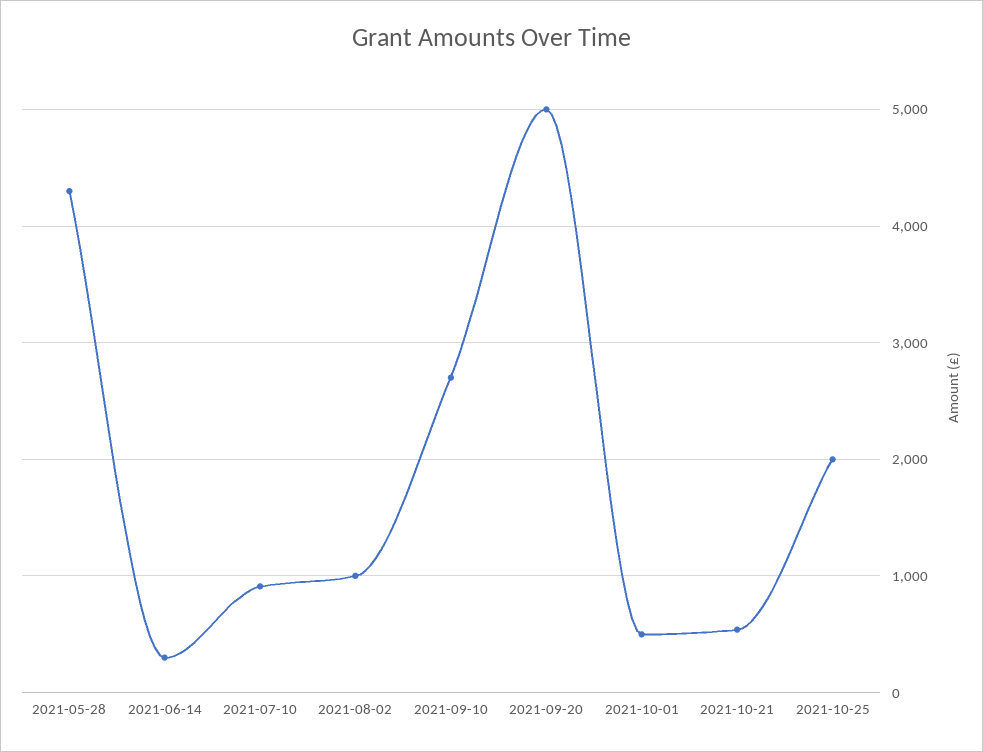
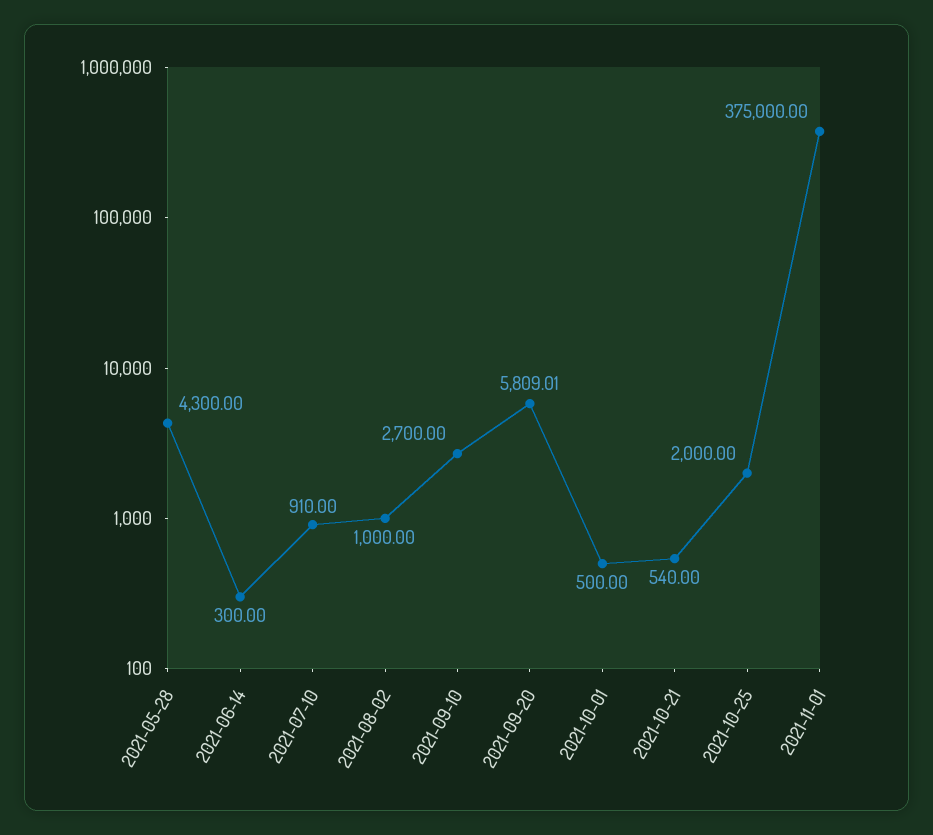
2021-09-20: 5000 -> 5809.01
2021-11-01: none -> 375000

